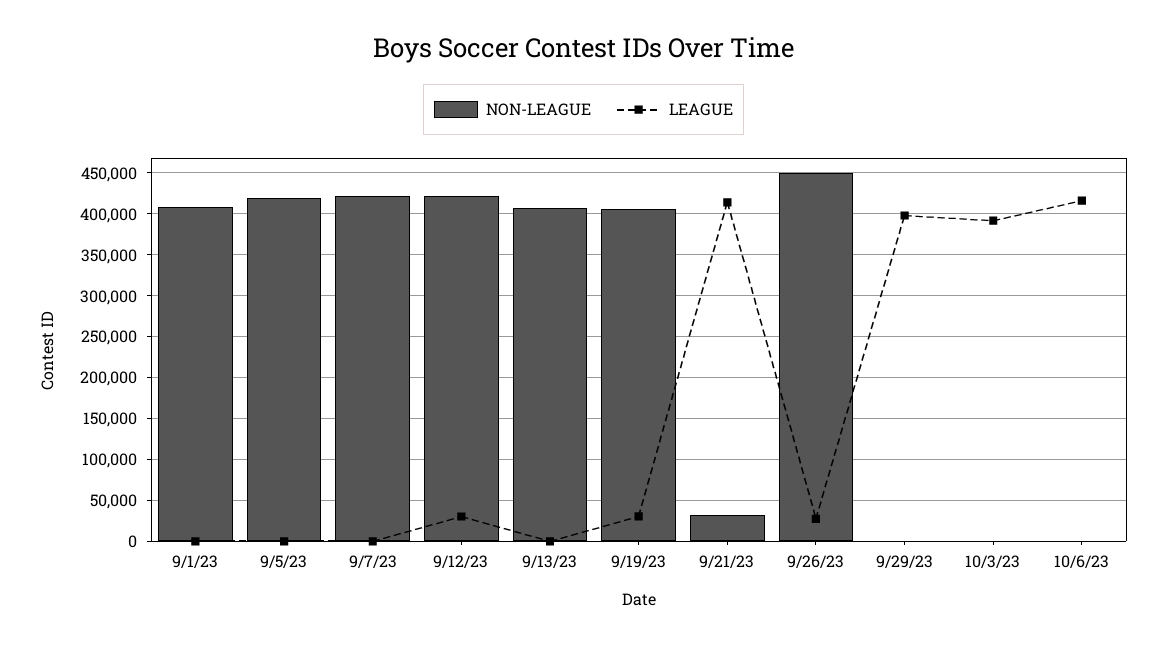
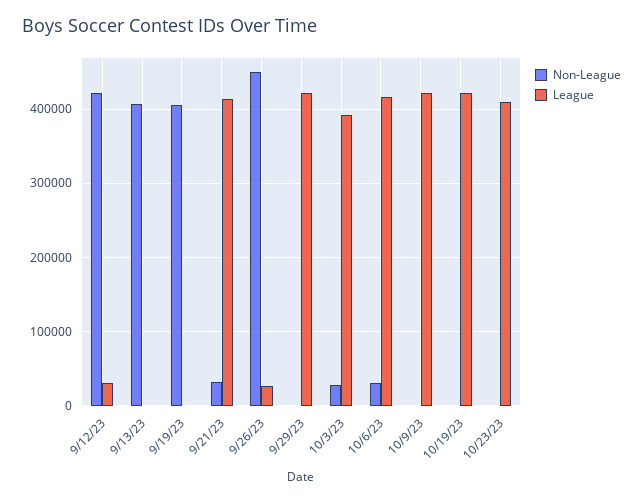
NON-LEAGUE, 9/1/23: 410000 -> none
LEAGUE, 9/1/23: 0 -> none
NON-LEAGUE, 9/5/23: 420000 -> none
LEAGUE, 9/5/23: 0 -> none
NON-LEAGUE, 9/7/23: 420000 -> none
LEAGUE, 9/7/23: 0 -> none
LEAGUE, 9/19/23: 30000 -> 0
LEAGUE, 9/29/23: 400000 -> 420000
NON-LEAGUE, 10/3/23: 0 -> 30000
NON-LEAGUE, 10/6/23: 0 -> 30000
NON-LEAGUE, 10/9/23: none -> 0
LEAGUE, 10/9/23: none -> 420000
NON-LEAGUE, 10/19/23: none -> 0
LEAGUE, 10/19/23: none -> 420000
NON-LEAGUE, 10/23/23: none -> 0
LEAGUE, 10/23/23: none -> 410000

